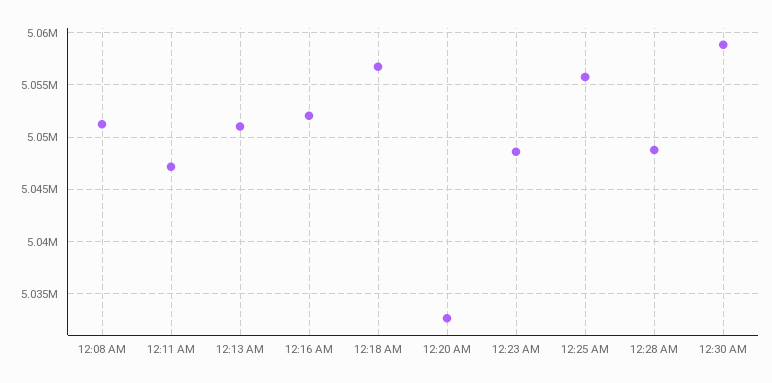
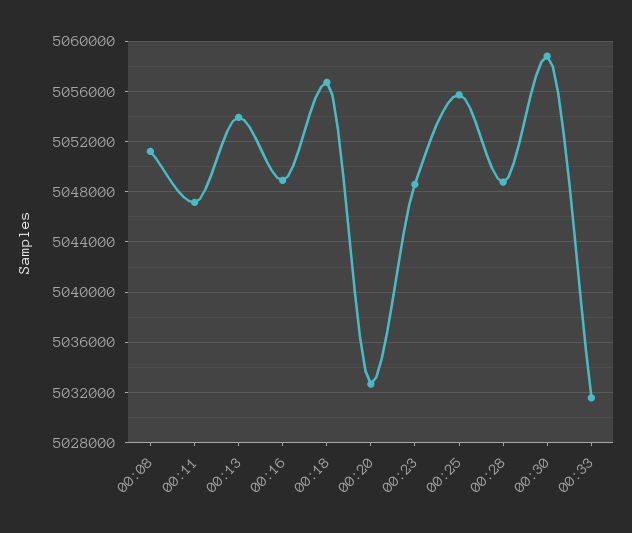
12:13 AM: 5051000 -> 5054000
12:16 AM: 5052000 -> 5049000
00:33: none -> 5031500

